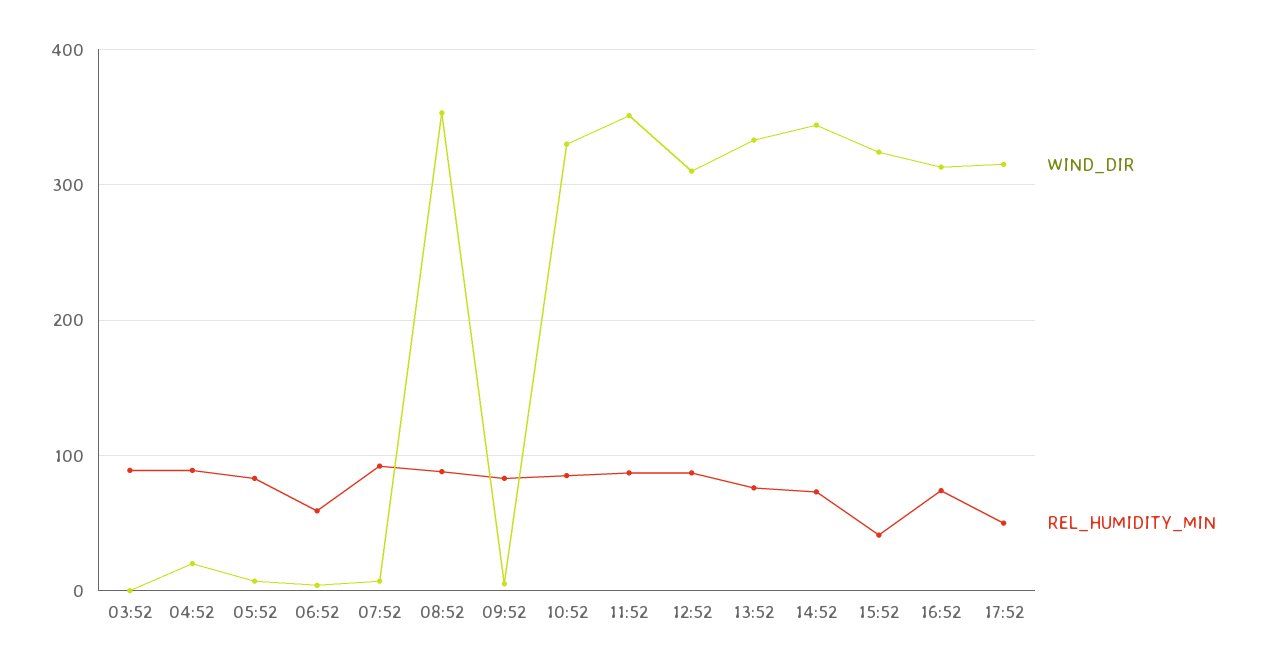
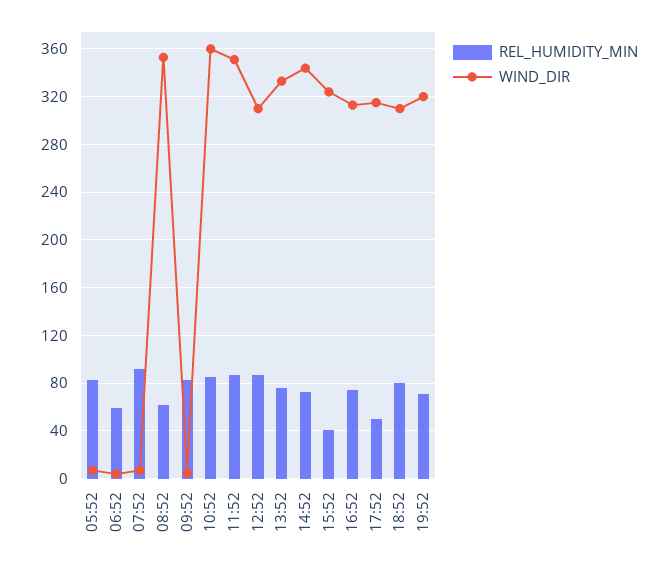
WIND_DIR, 03:52: 0 -> none
REL_HUMIDITY_MIN, 03:52: 90 -> none
WIND_DIR, 04:52: 20 -> none
REL_HUMIDITY_MIN, 04:52: 90 -> none
REL_HUMIDITY_MIN, 08:52: 90 -> 60
WIND_DIR, 10:52: 330 -> 360
REL_HUMIDITY_MIN, 18:52: none -> 80
WIND_DIR, 18:52: none -> 310
REL_HUMIDITY_MIN, 19:52: none -> 70
WIND_DIR, 19:52: none -> 320

